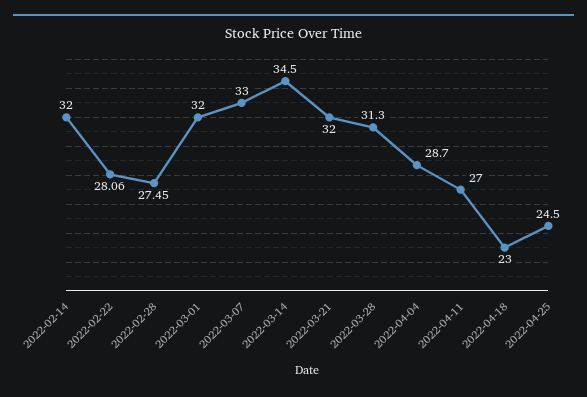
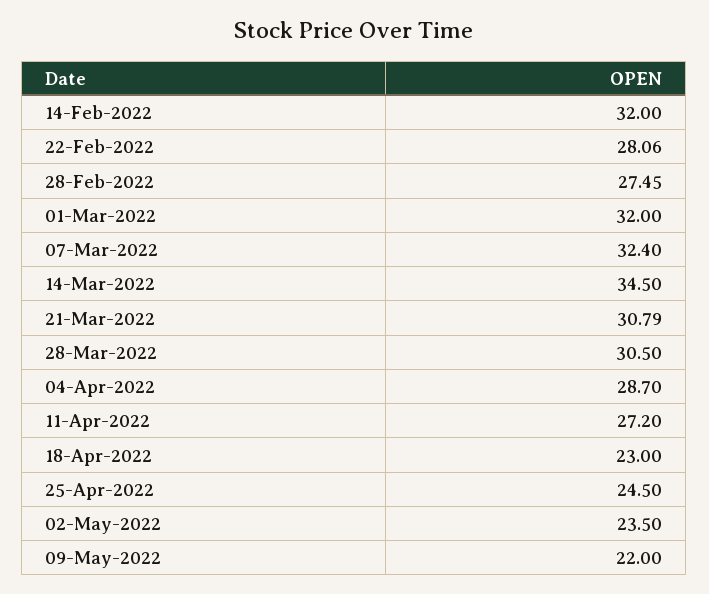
2022-03-07: 33 -> 32.4
2022-03-21: 32 -> 30.79
2022-03-28: 31.3 -> 30.5
2022-04-11: 27 -> 27.2
02-May-2022: none -> 23.5
09-May-2022: none -> 22

